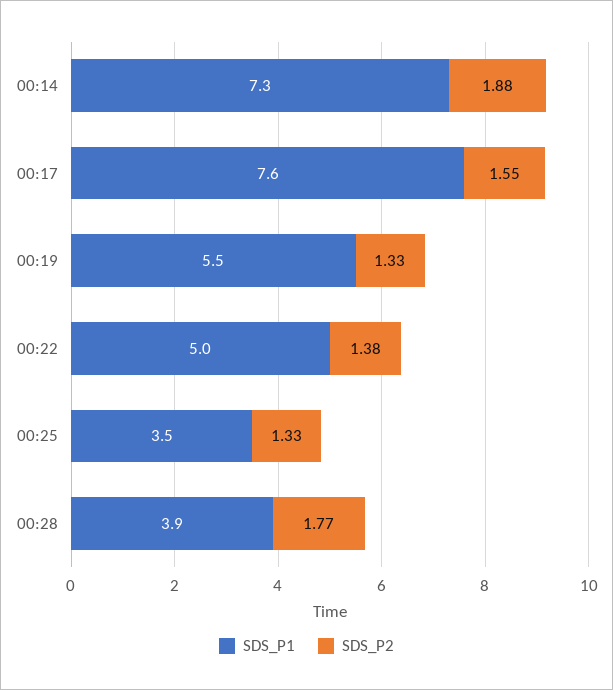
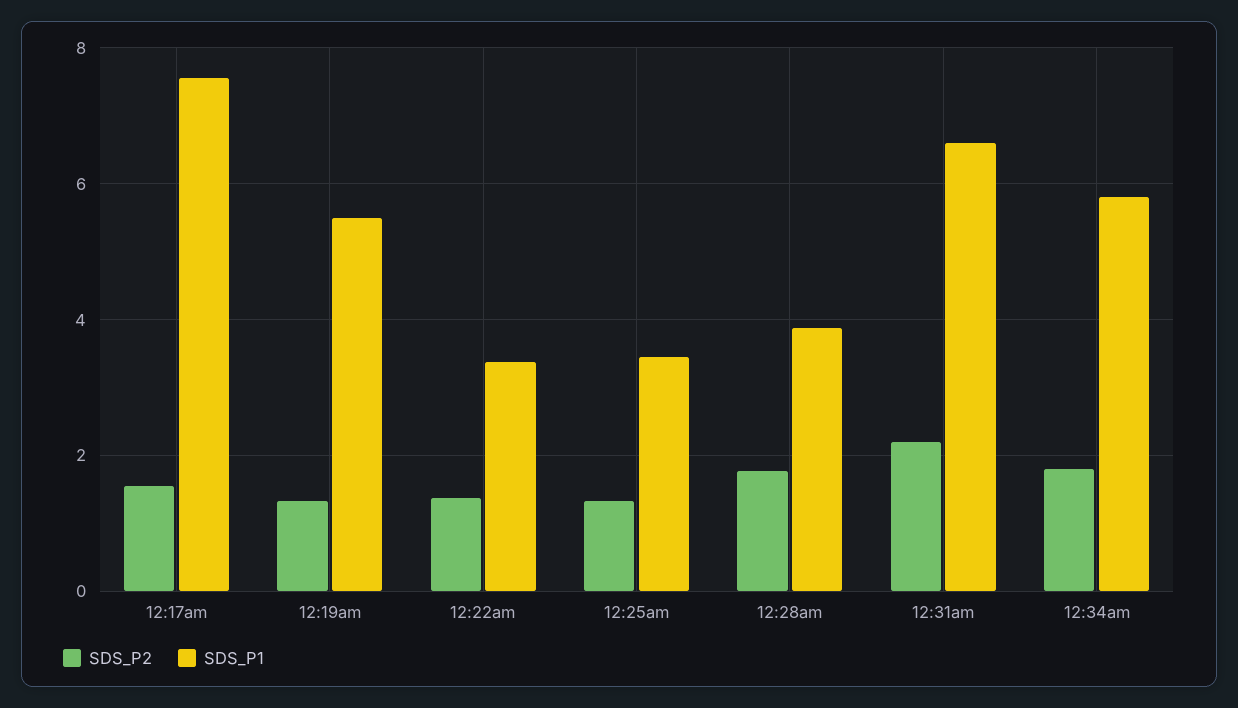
SDS_P1, 00:14: 7.3 -> none
SDS_P2, 00:14: 1.88 -> none
SDS_P1, 00:22: 5 -> 3.4
SDS_P2, 12:31am: none -> 2.2
SDS_P1, 12:31am: none -> 6.6
SDS_P2, 12:34am: none -> 1.8
SDS_P1, 12:34am: none -> 5.8

